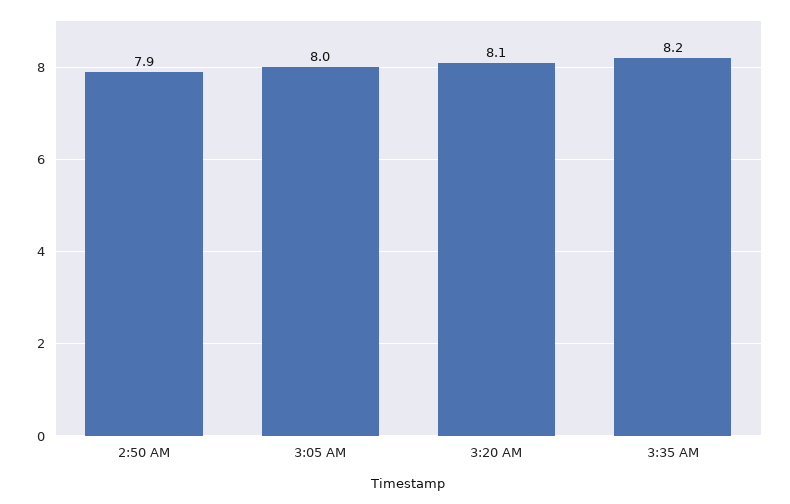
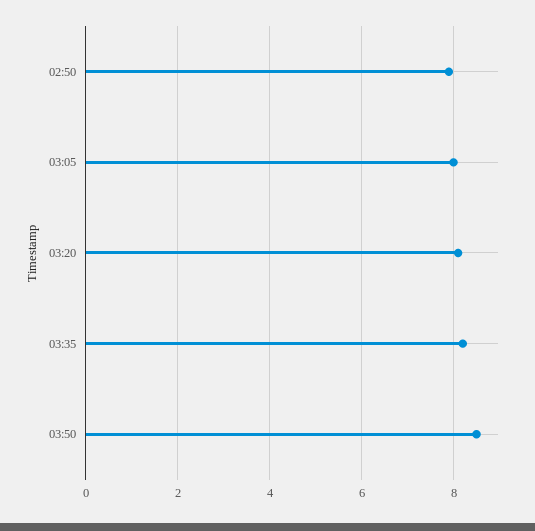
03:50: none -> 8.5

